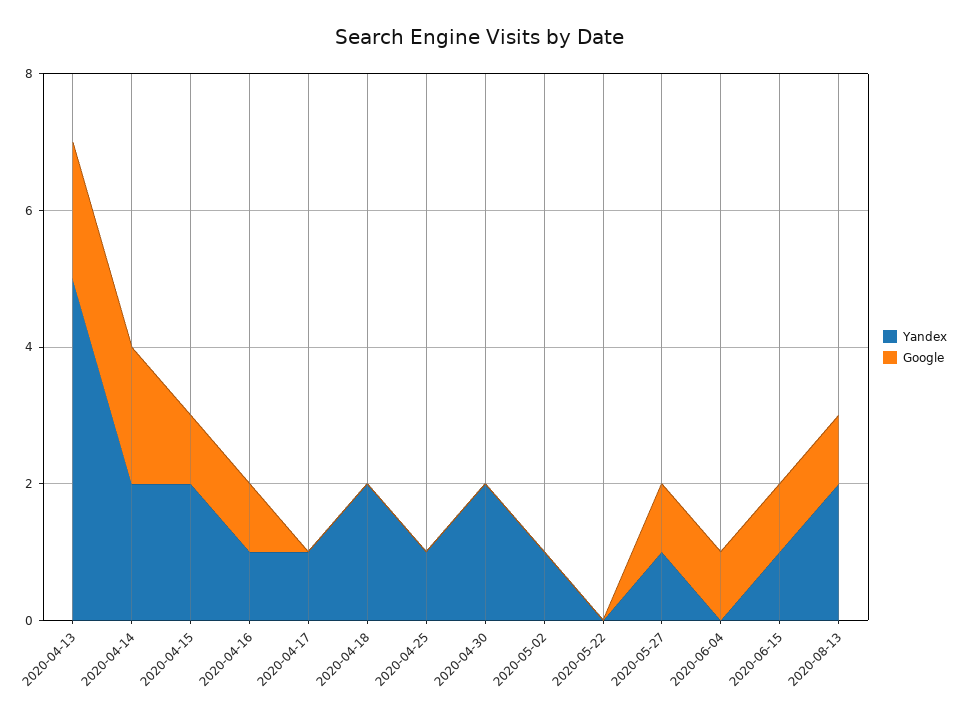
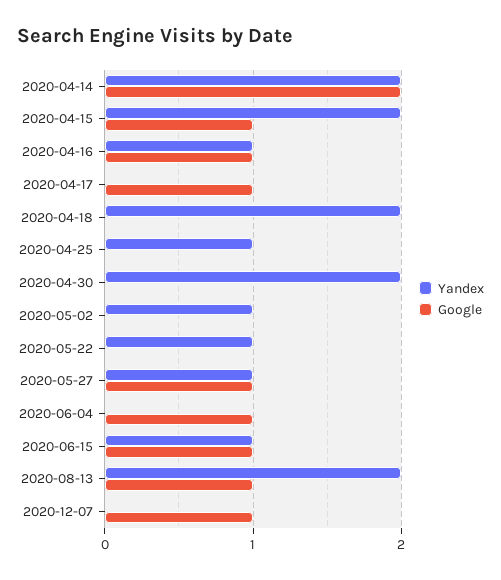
Yandex, 2020-04-13: 5 -> none
Google, 2020-04-13: 2 -> none
Yandex, 2020-04-17: 1 -> 0
Google, 2020-04-17: 0 -> 1
Yandex, 2020-05-22: 0 -> 1
Yandex, 2020-12-07: none -> 0
Google, 2020-12-07: none -> 1

